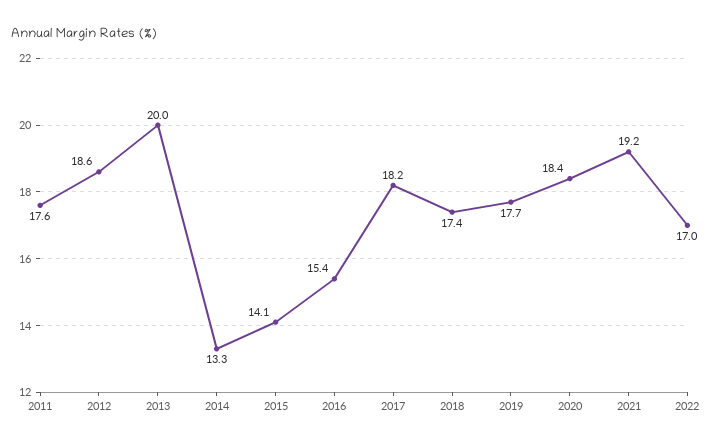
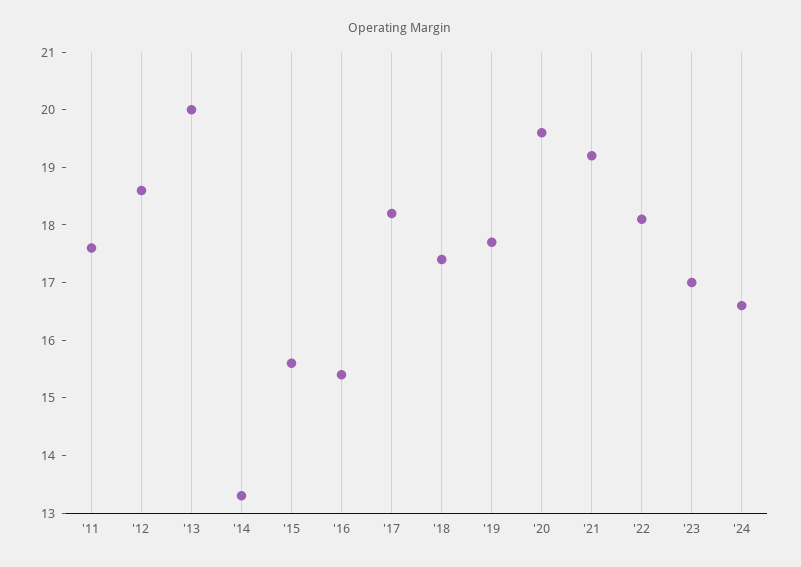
2015: 14.1 -> 15.5
2020: 18.4 -> 19.5
2022: 17 -> 18
'23: none -> 17
'24: none -> 16.5

